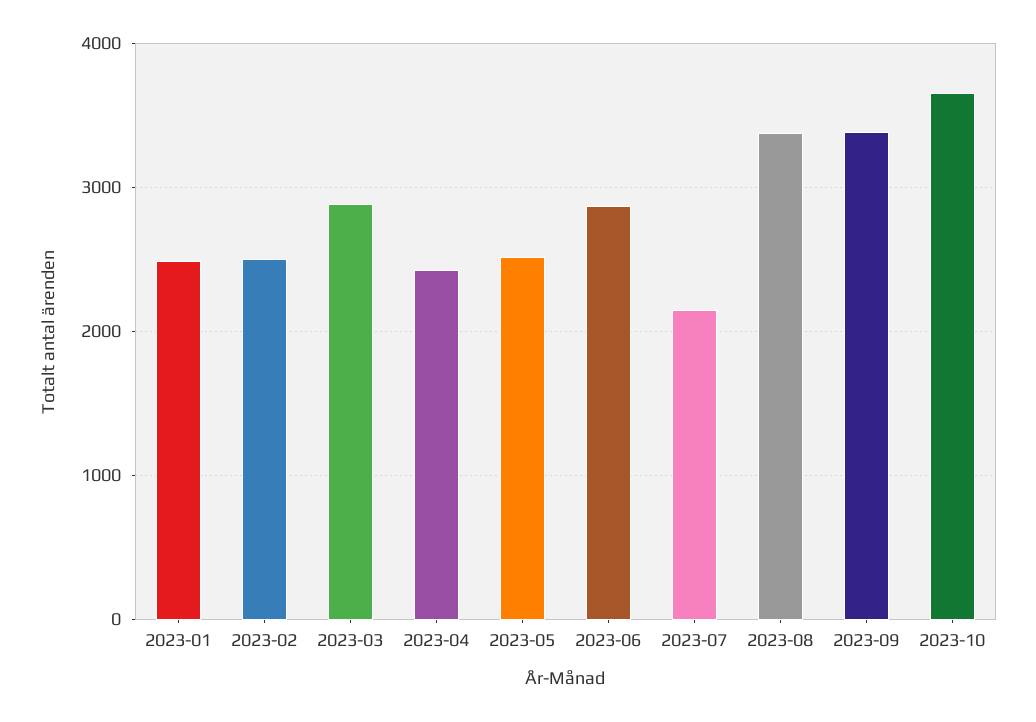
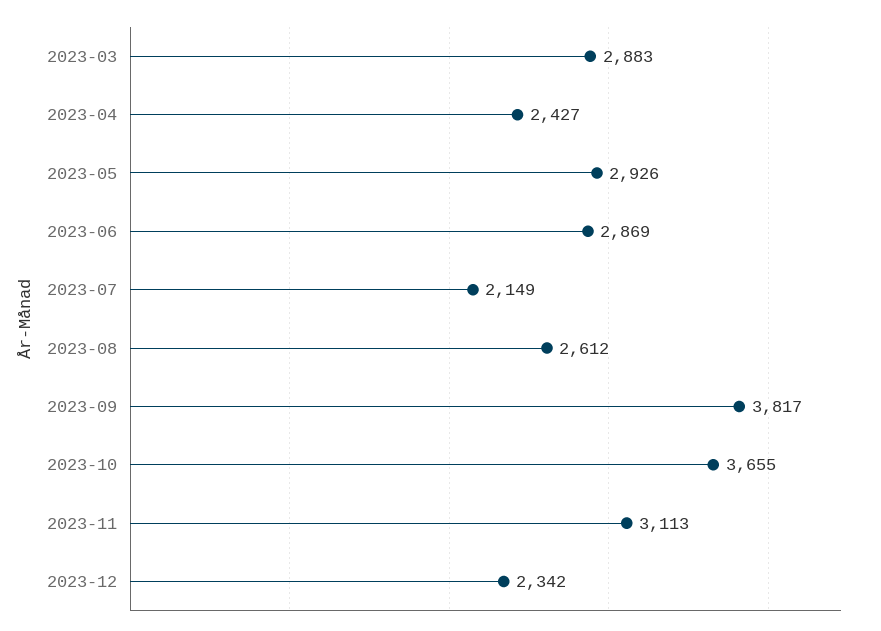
2023-01: 2500 -> none
2023-02: 2500 -> none
2023-05: 2500 -> 2926
2023-08: 3400 -> 2612
2023-09: 3400 -> 3817
2023-11: none -> 3113
2023-12: none -> 2342

